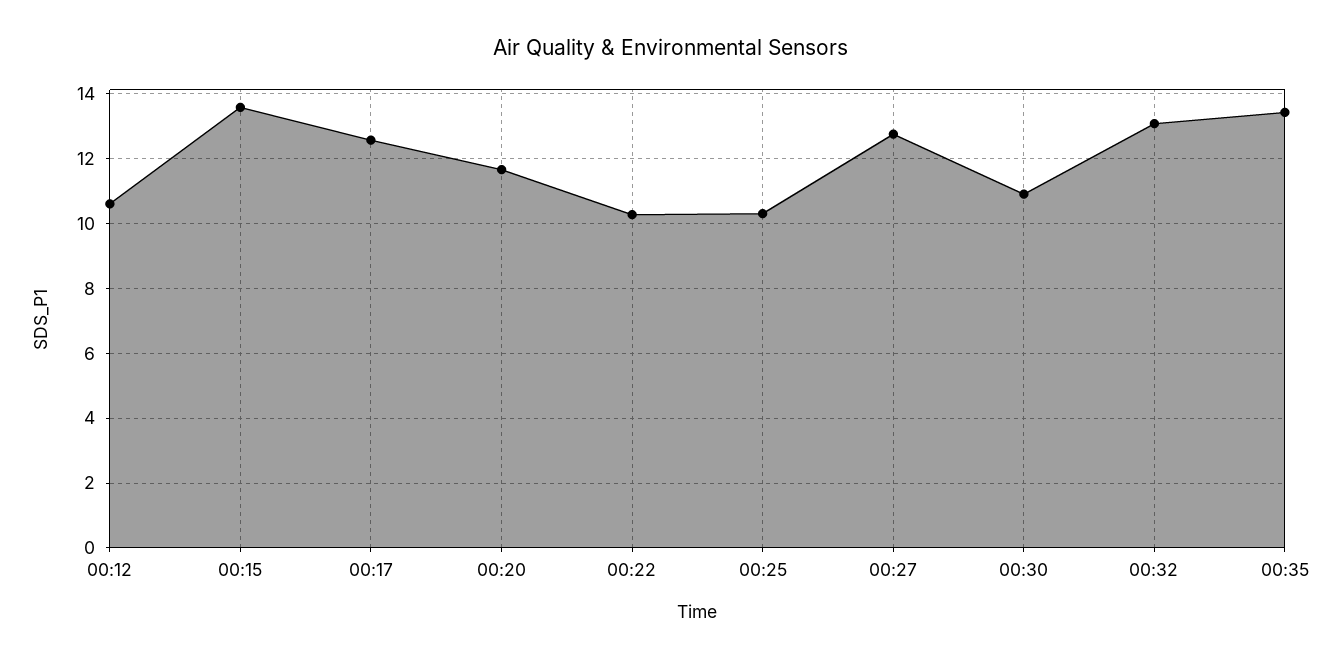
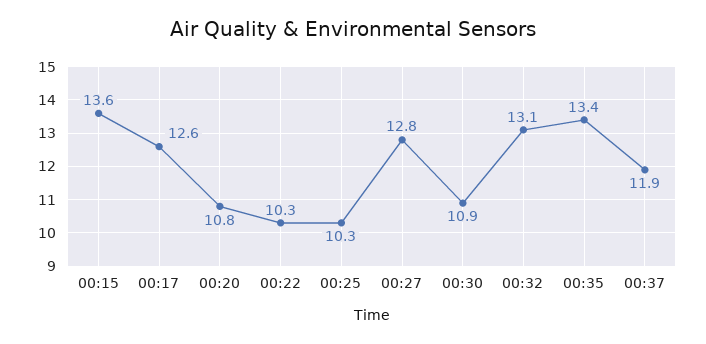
00:12: 10.6 -> none
00:20: 11.6 -> 10.8
00:37: none -> 11.9

